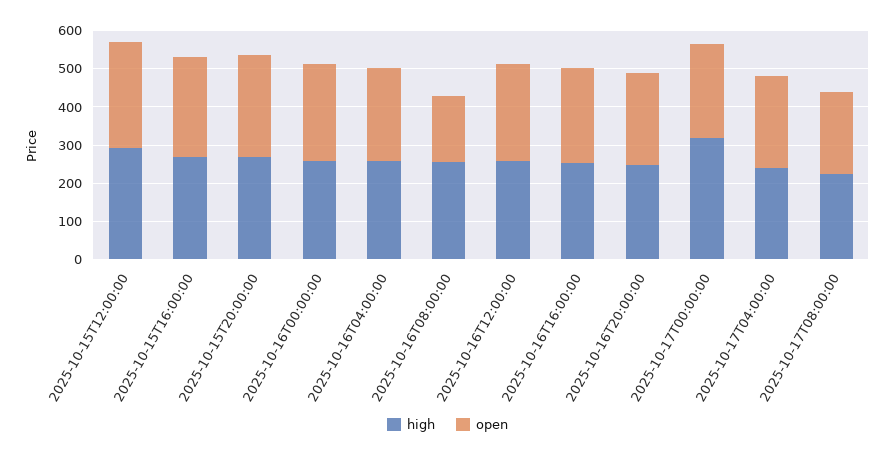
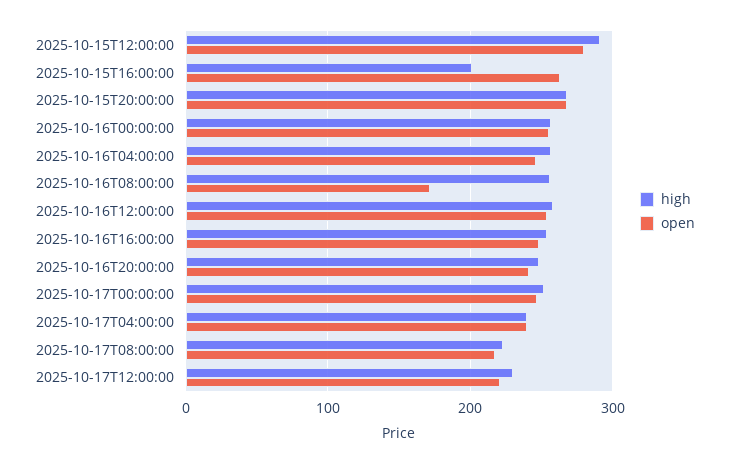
high, 2025-10-15T16:00:00: 275 -> 200
high, 2025-10-17T00:00:00: 325 -> 250
high, 2025-10-17T12:00:00: none -> 230
open, 2025-10-17T12:00:00: none -> 220

